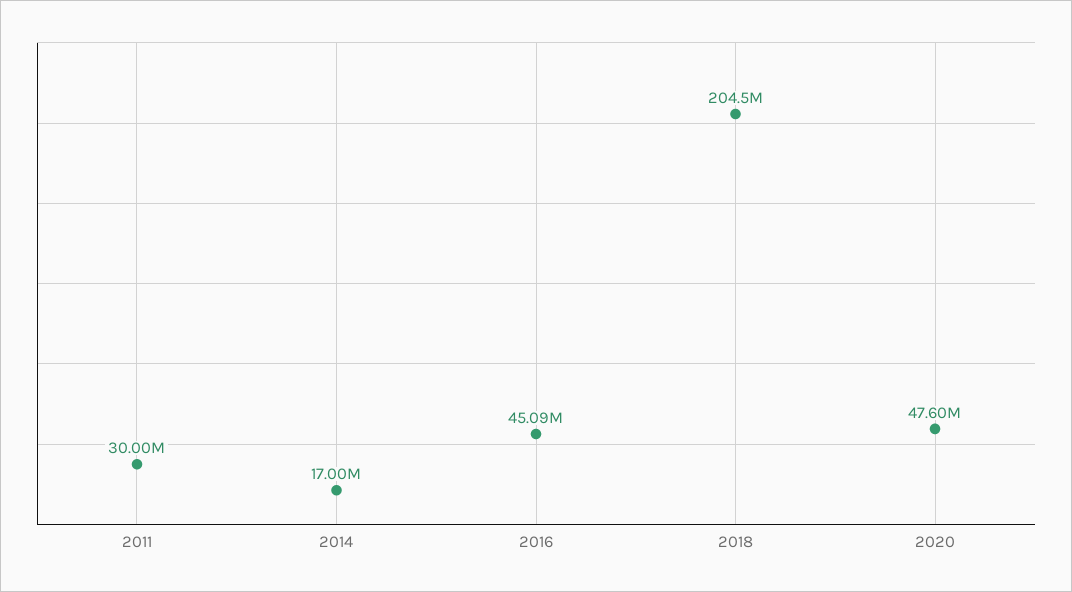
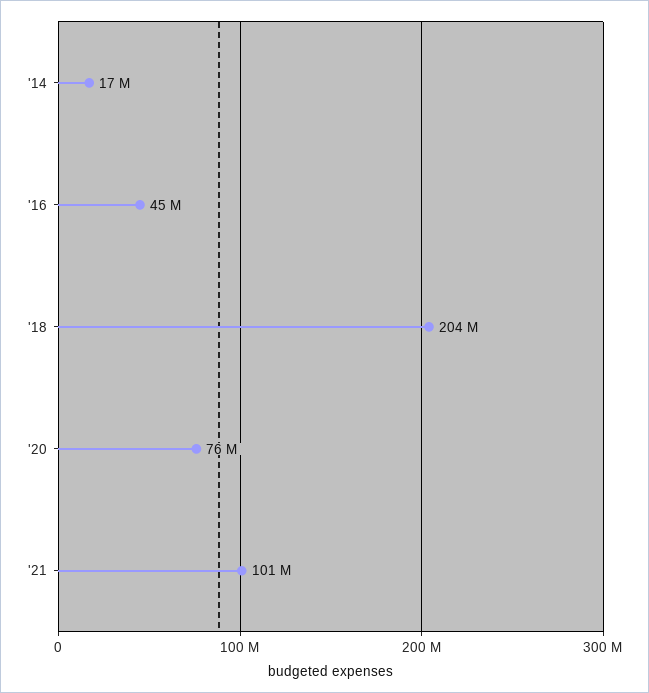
2011: 30000000 -> none
2020: 47600000 -> 76000000
'21: none -> 101000000

